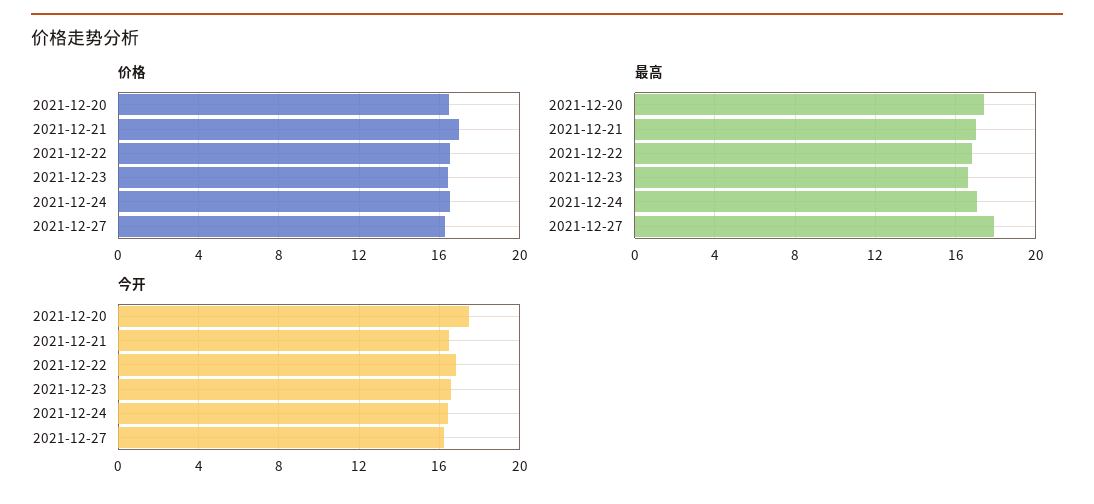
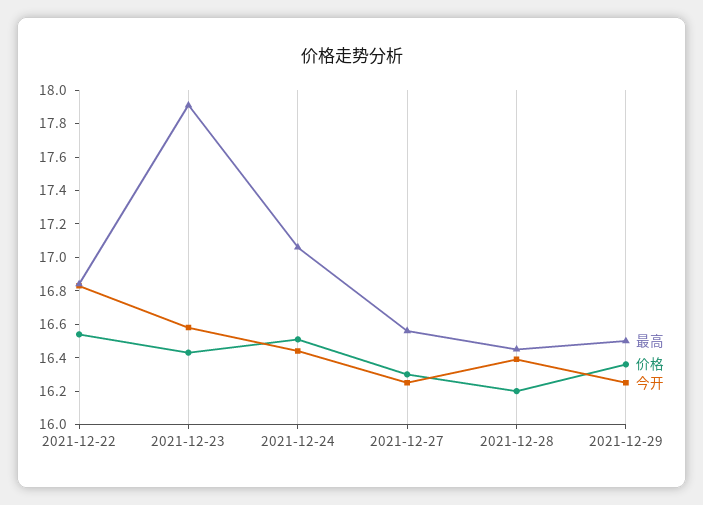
价格, 2021-12-20: 16.5 -> none
价格, 2021-12-21: 17 -> none
最高, 2021-12-20: 17.5 -> none
最高, 2021-12-21: 17 -> none
最高, 2021-12-23: 16.5 -> 17.9
最高, 2021-12-27: 18 -> 16.55
今开, 2021-12-20: 17.5 -> none
今开, 2021-12-21: 16.5 -> none
最高, 2021-12-28: none -> 16.45
价格, 2021-12-28: none -> 16.2
今开, 2021-12-28: none -> 16.4
最高, 2021-12-29: none -> 16.5
价格, 2021-12-29: none -> 16.35
今开, 2021-12-29: none -> 16.25

